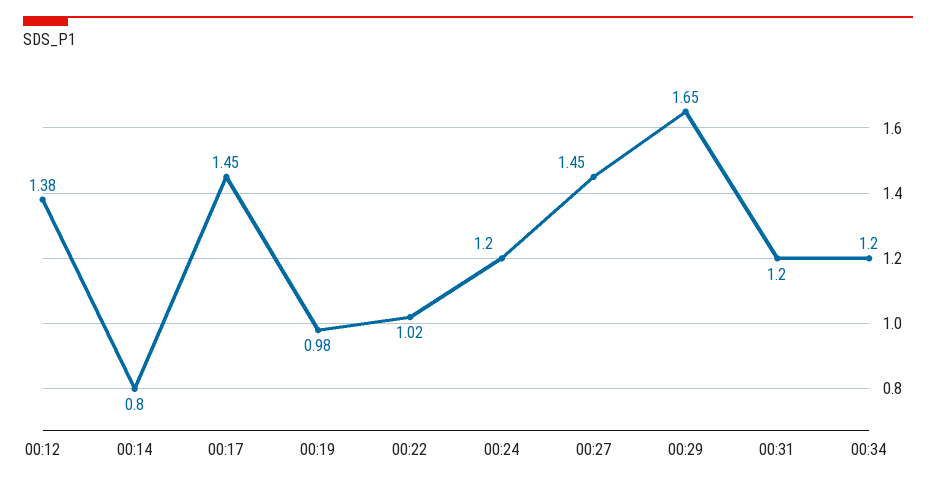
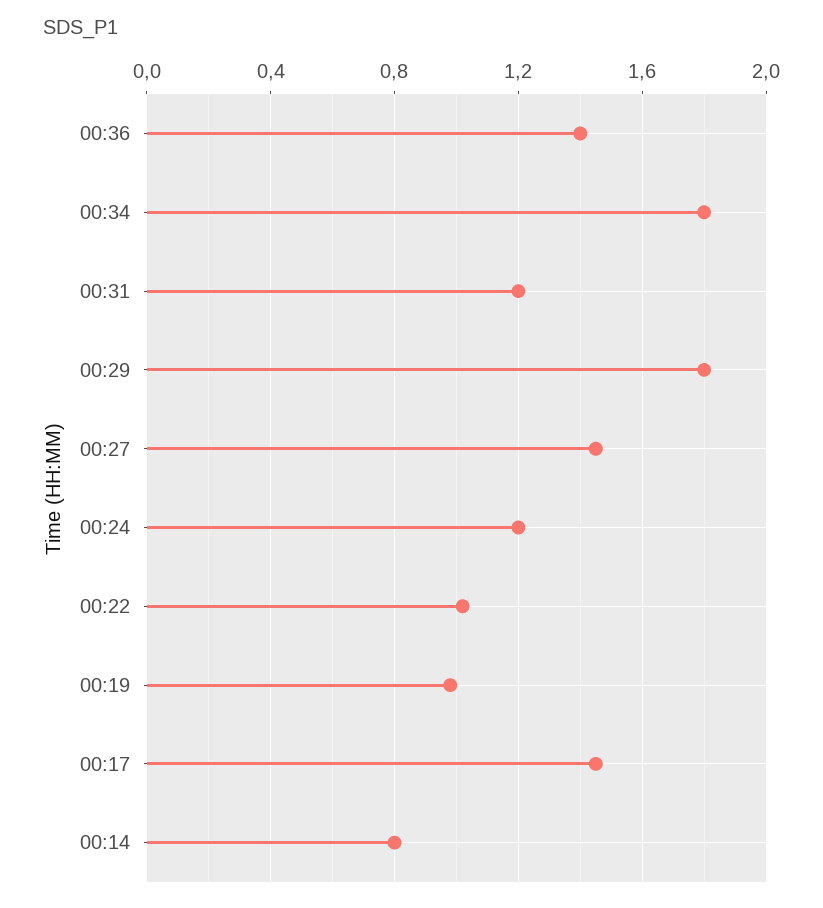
00:12: 1.38 -> none
00:29: 1.65 -> 1.8
00:34: 1.2 -> 1.8
00:36: none -> 1.4

